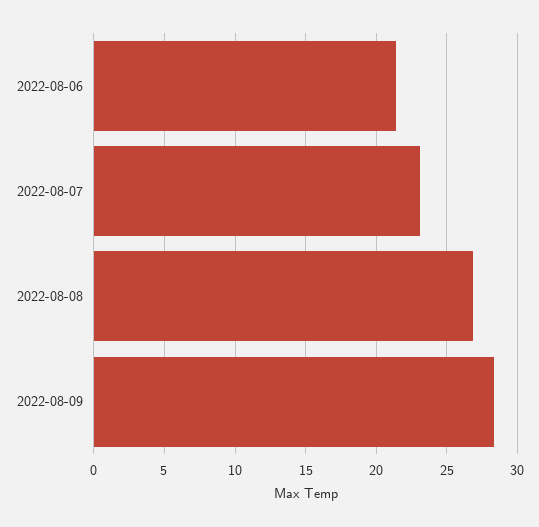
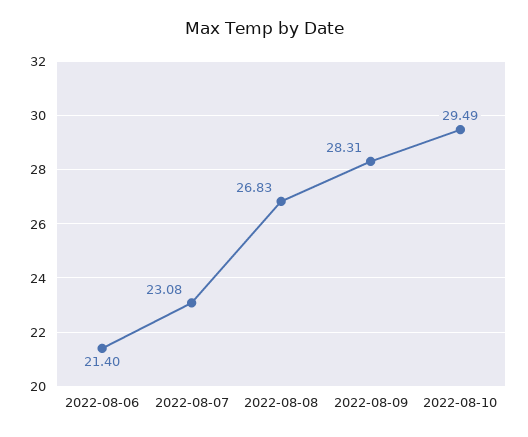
2022-08-10: none -> 29.49

